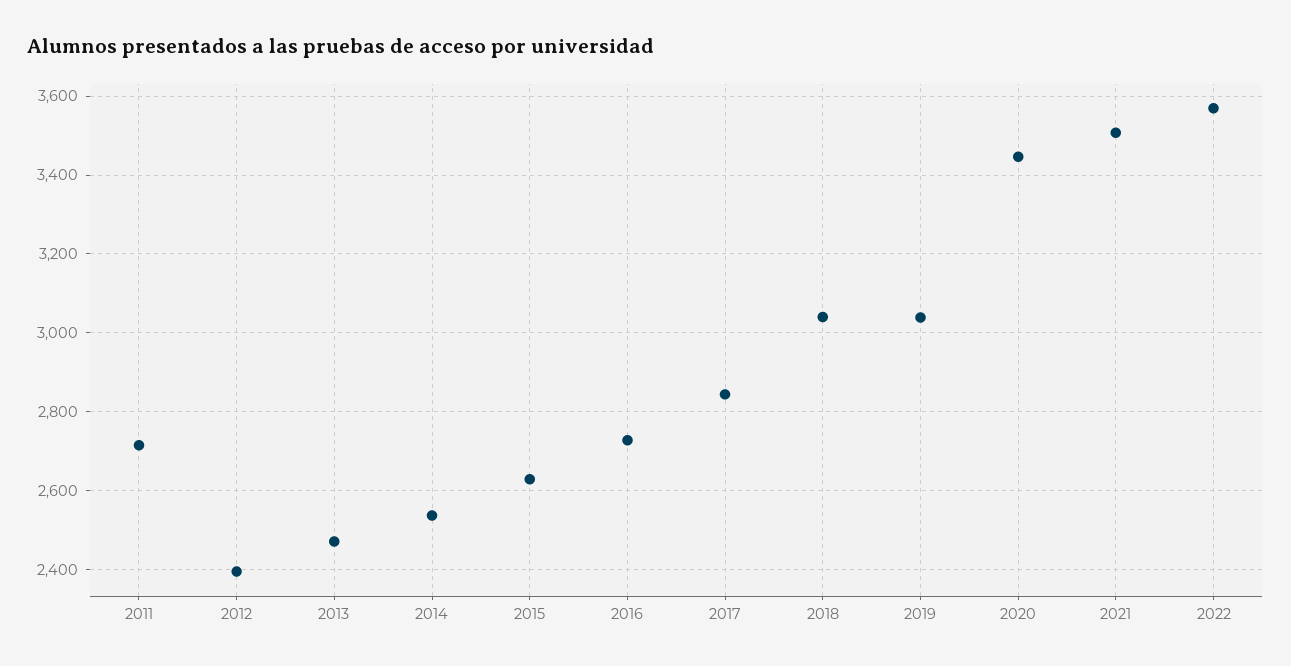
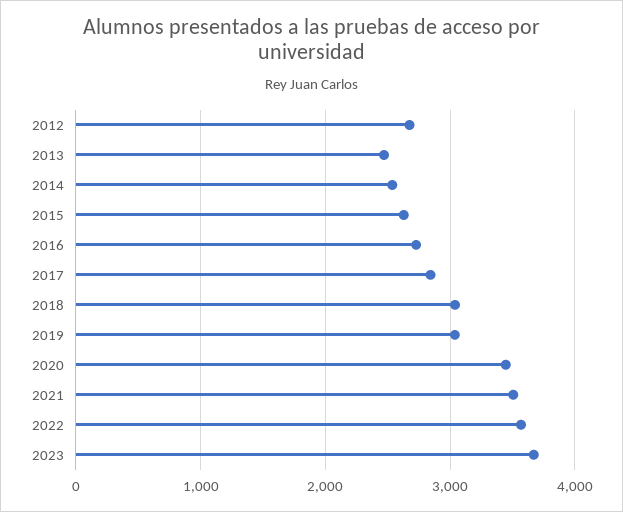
2011: 2720 -> none
2012: 2400 -> 2700
2023: none -> 3700

